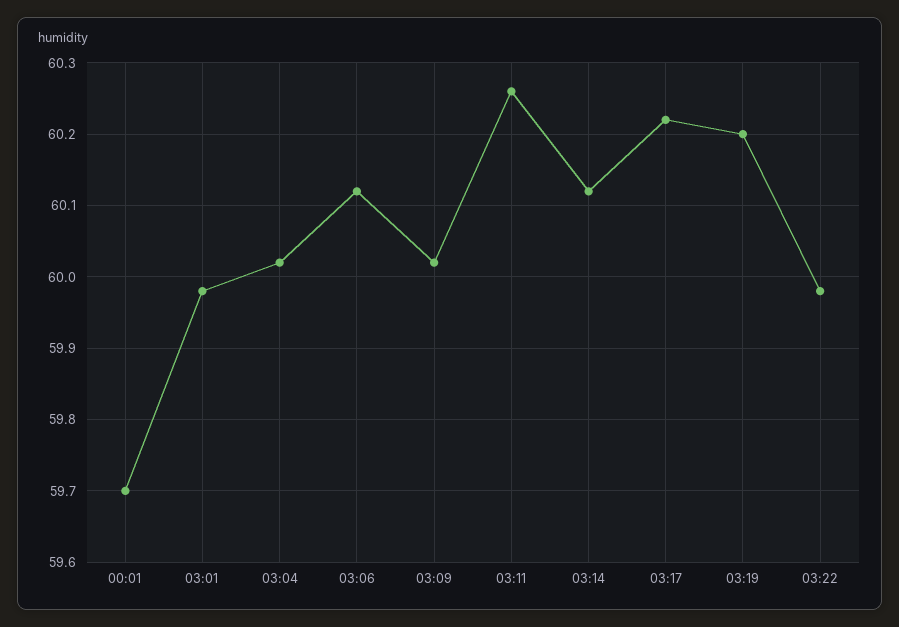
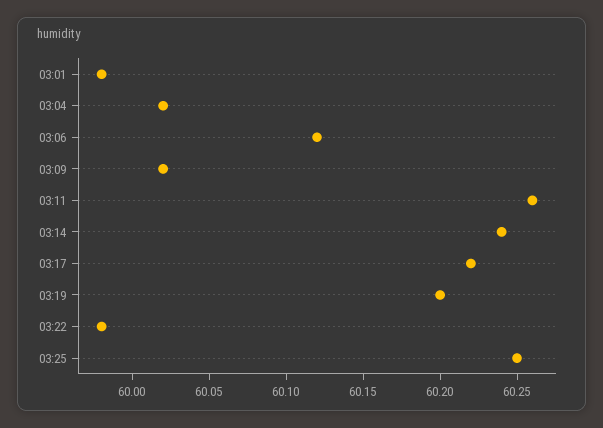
00:01: 59.7 -> none
03:14: 60.12 -> 60.24
03:25: none -> 60.25

